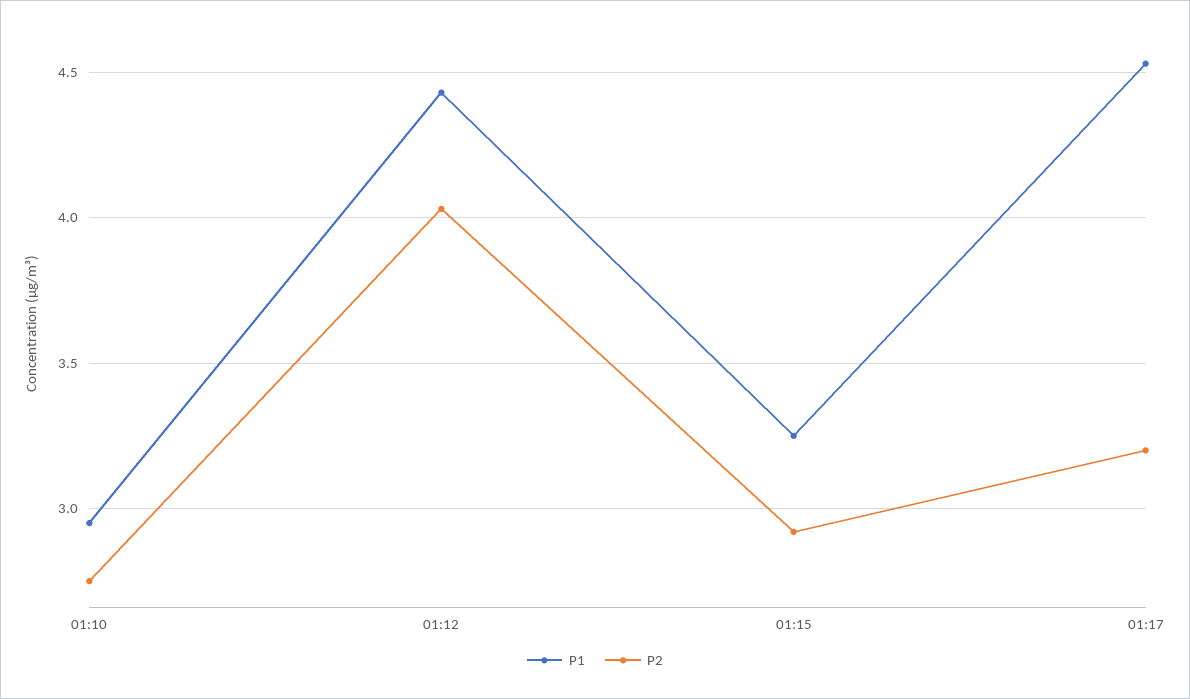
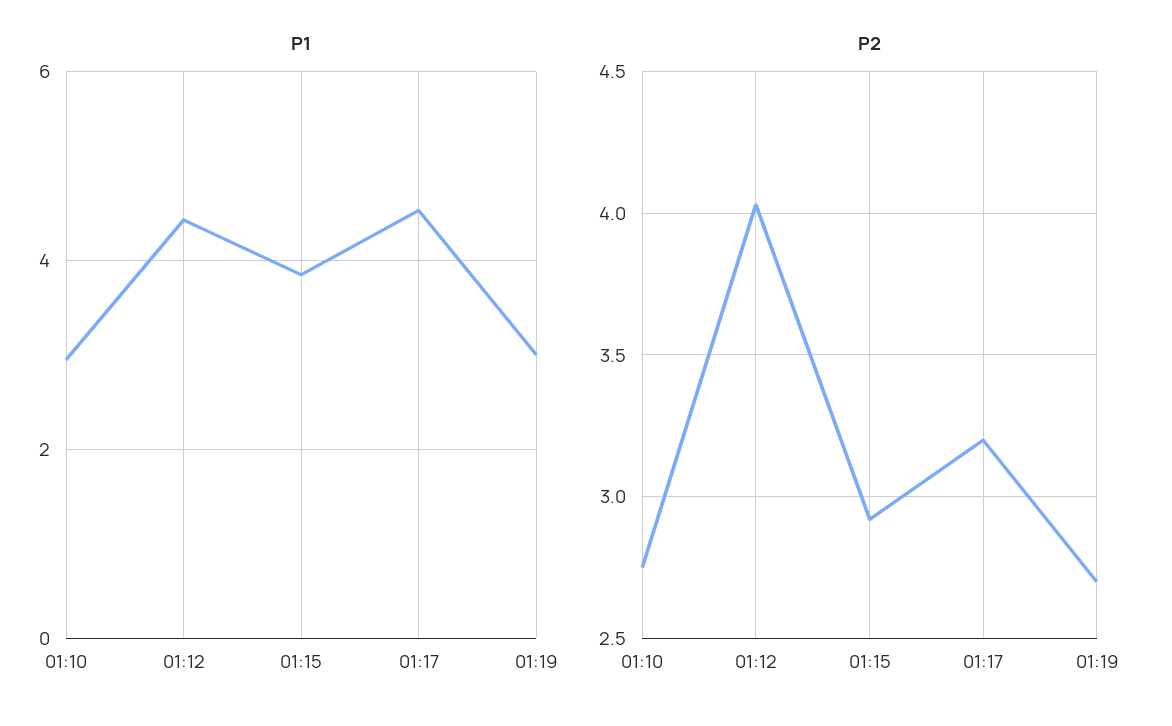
P1, 01:15: 3.25 -> 3.8
P1, 01:19: none -> 3
P2, 01:19: none -> 2.7

